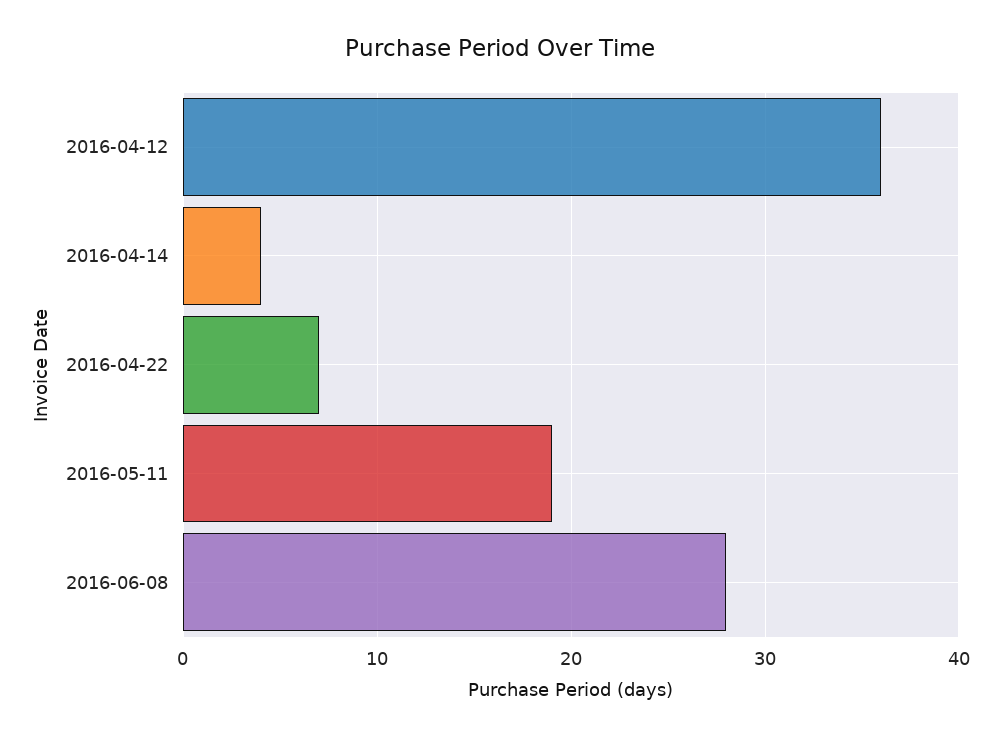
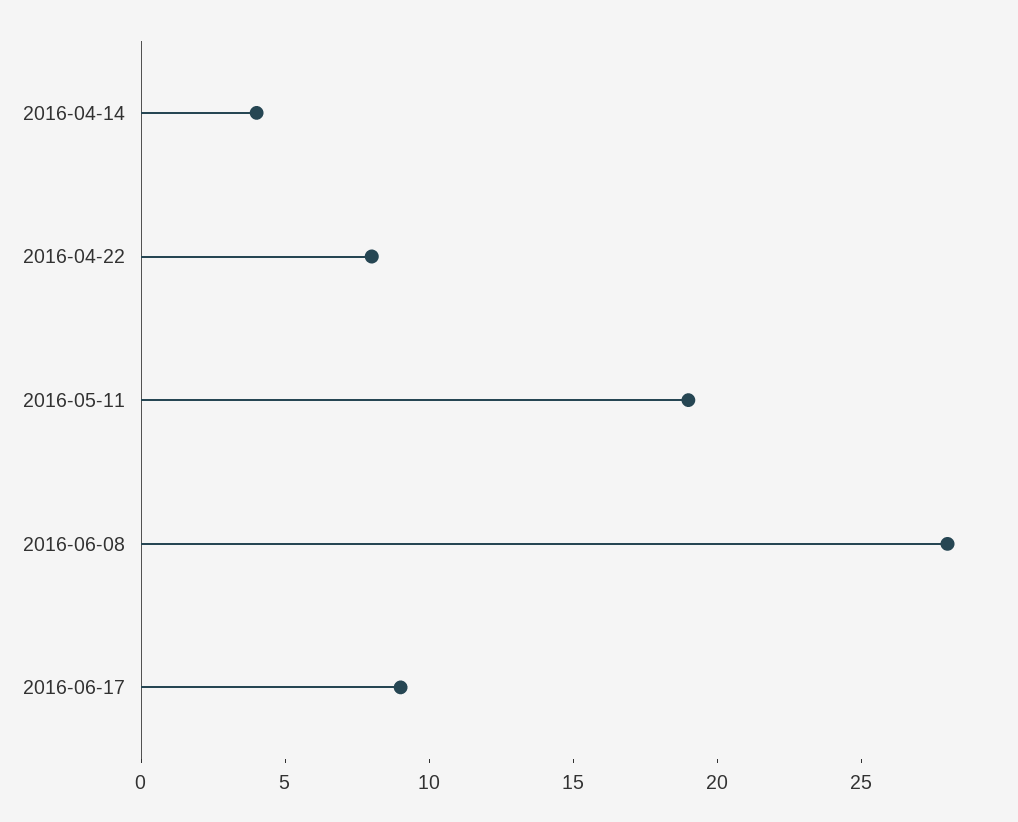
2016-04-12: 36 -> none
2016-04-22: 7 -> 8
2016-06-17: none -> 9

